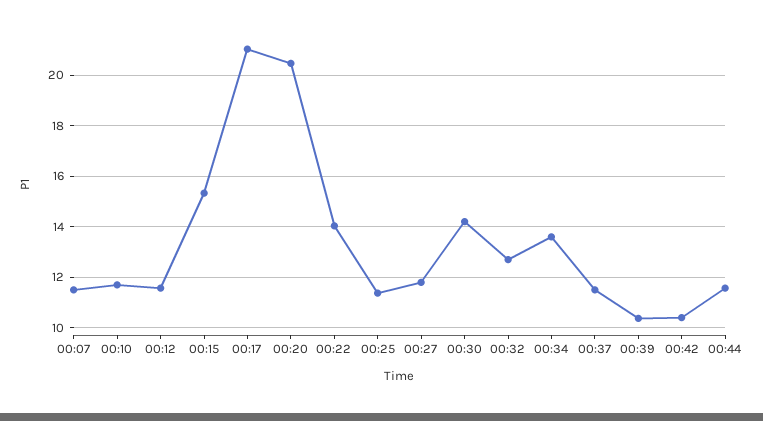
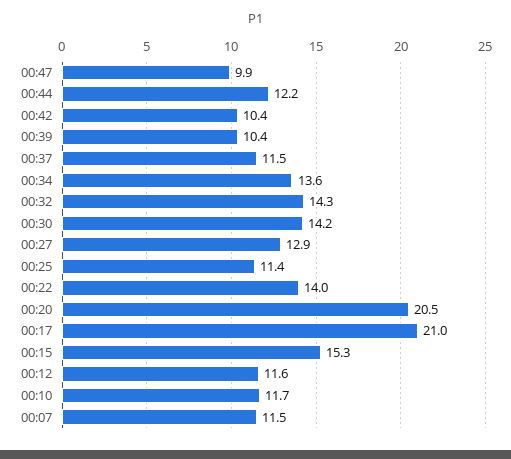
00:27: 11.75 -> 12.9
00:32: 12.75 -> 14.3
00:44: 11.5 -> 12.2
00:47: none -> 9.9

